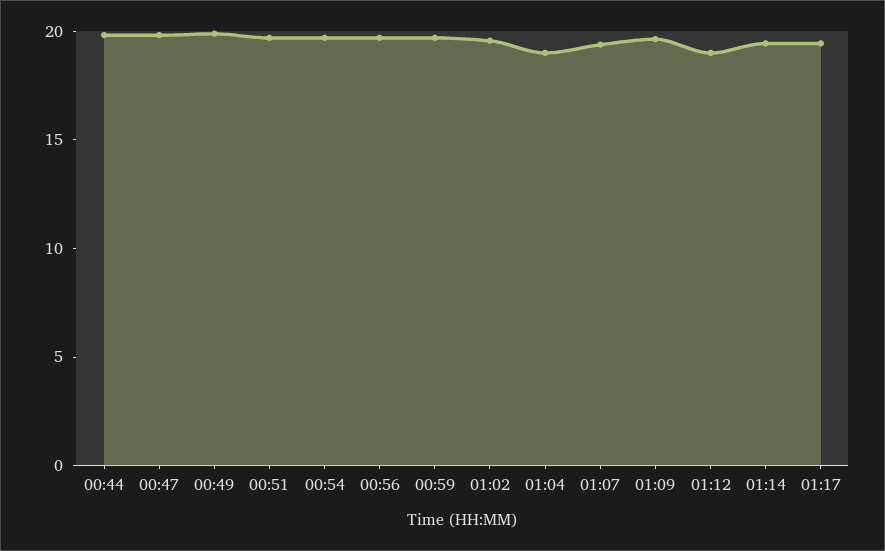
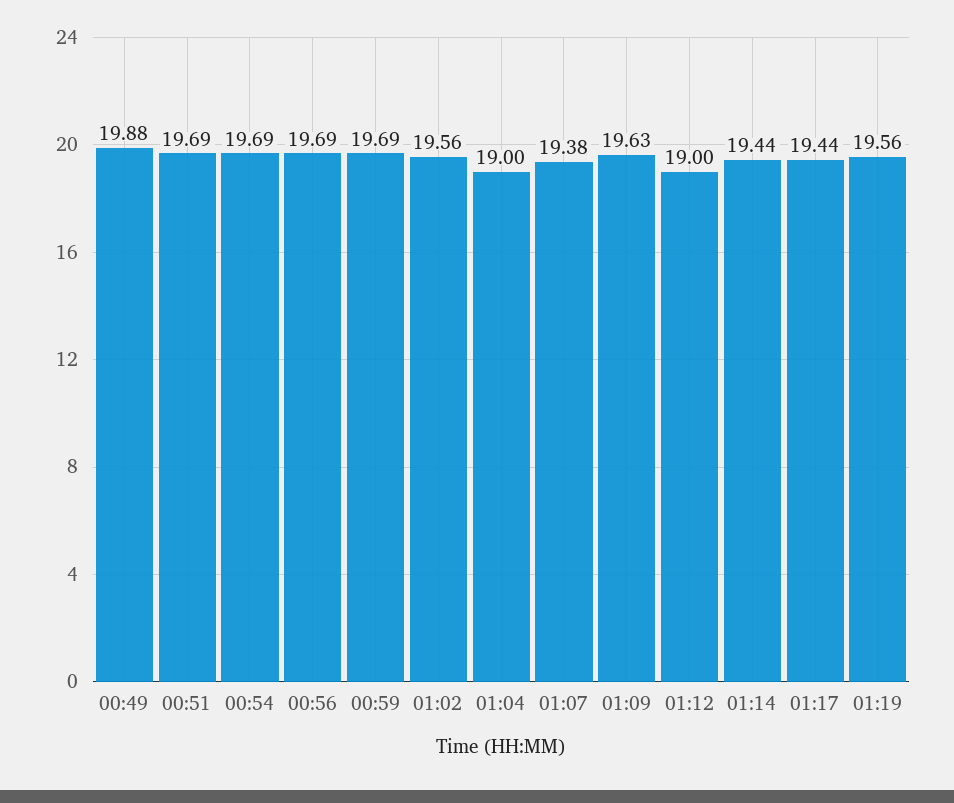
00:44: 20 -> none
00:47: 20 -> none
01:19: none -> 19.56

